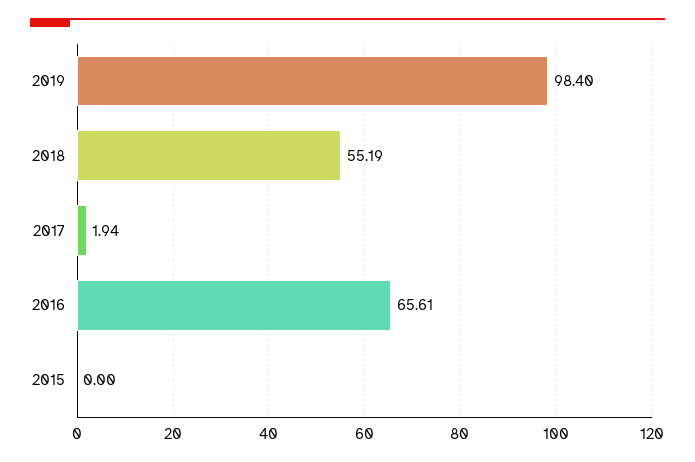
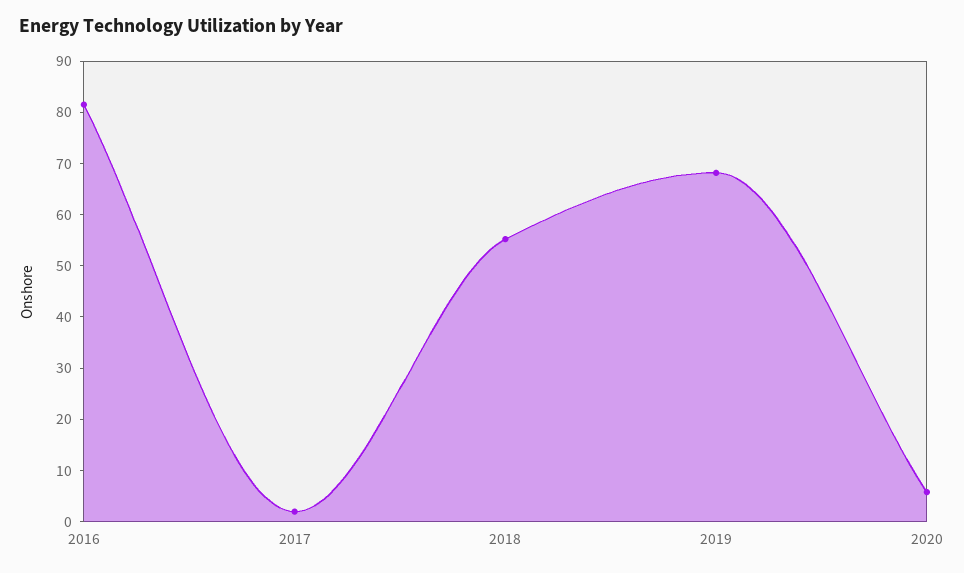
2019: 98.4 -> 68
2016: 65.61 -> 82
2015: 0 -> none
2020: none -> 6

